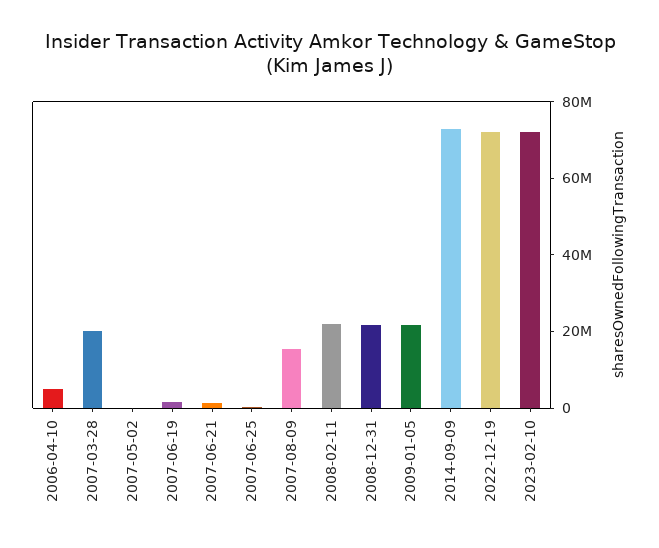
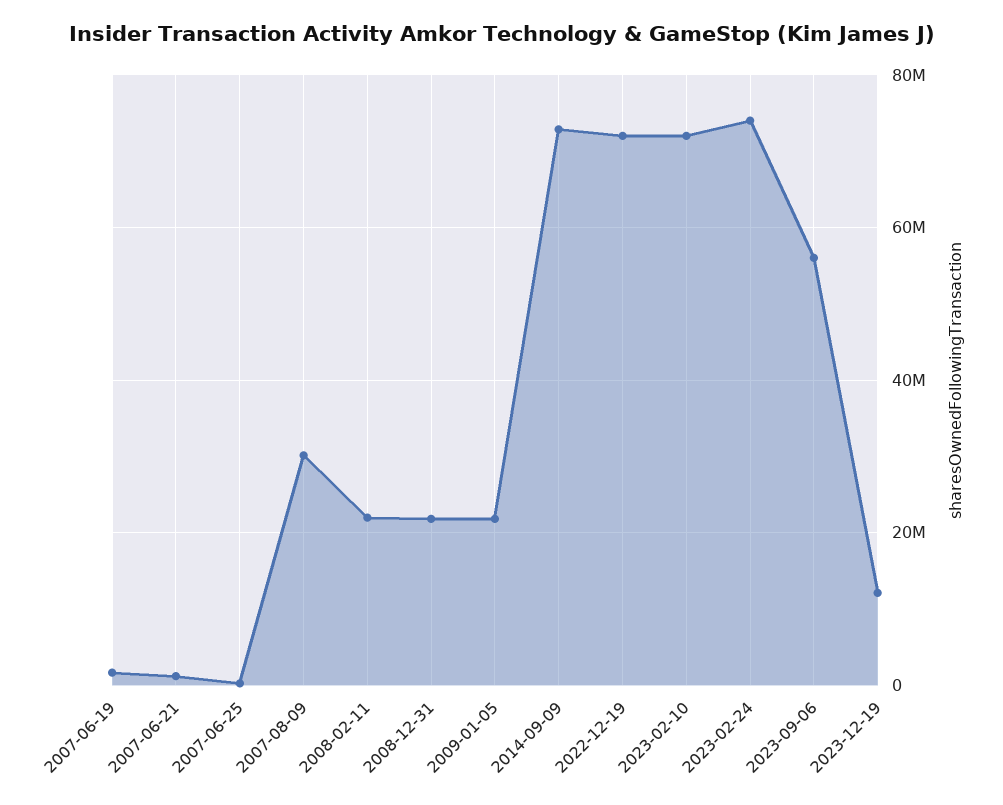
2006-04-10: 5000000 -> none
2007-03-28: 20000000 -> none
2007-05-02: 0 -> none
2007-08-09: 15000000 -> 30000000
2023-02-24: none -> 74000000
2023-09-06: none -> 56000000
2023-12-19: none -> 12000000

